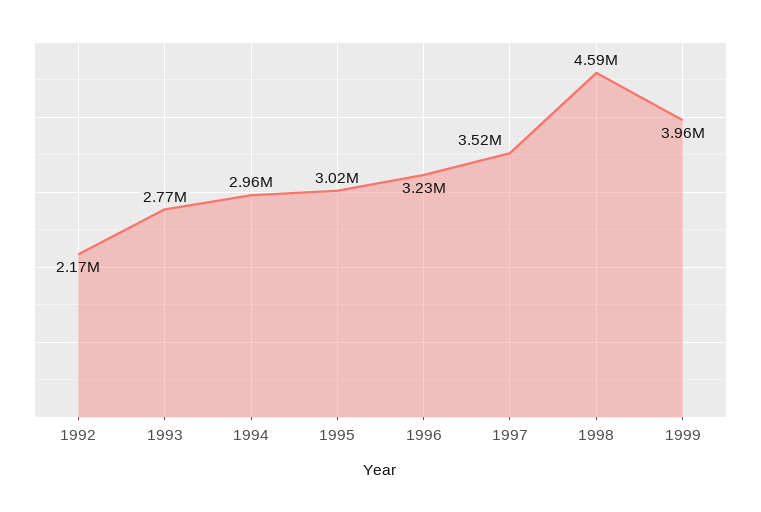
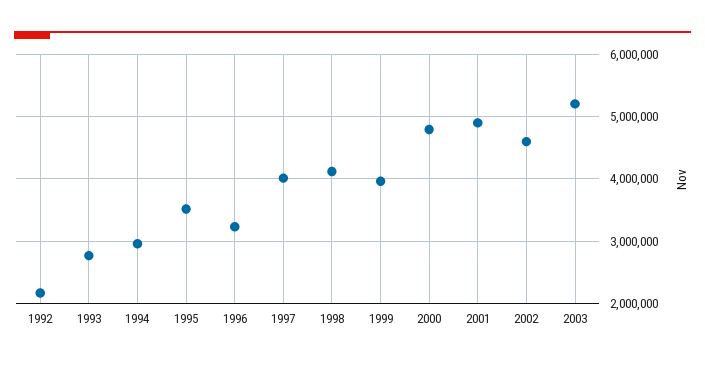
1995: 3020000 -> 3500000
1997: 3520000 -> 4000000
1998: 4590000 -> 4100000
2000: none -> 4800000
2001: none -> 4900000
2002: none -> 4600000
2003: none -> 5200000

